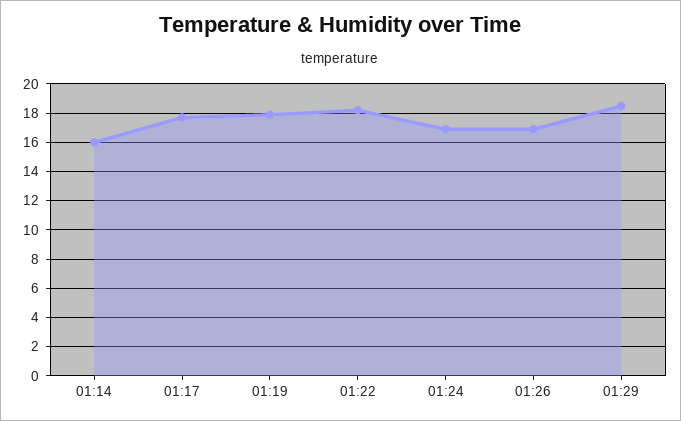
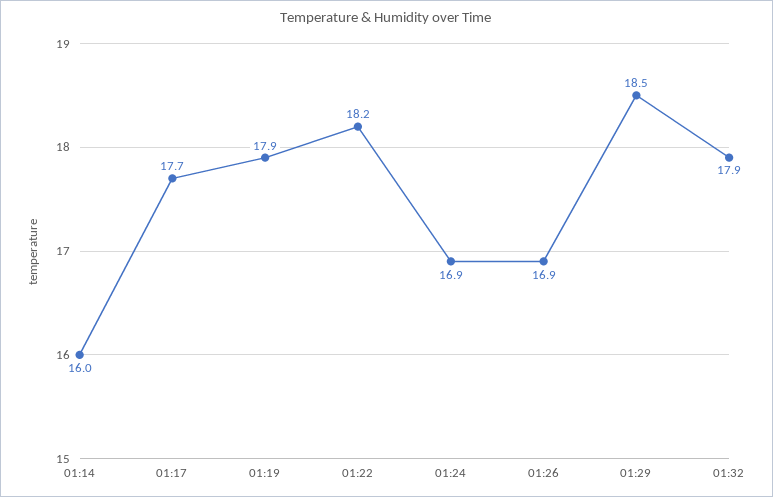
01:32: none -> 17.9

